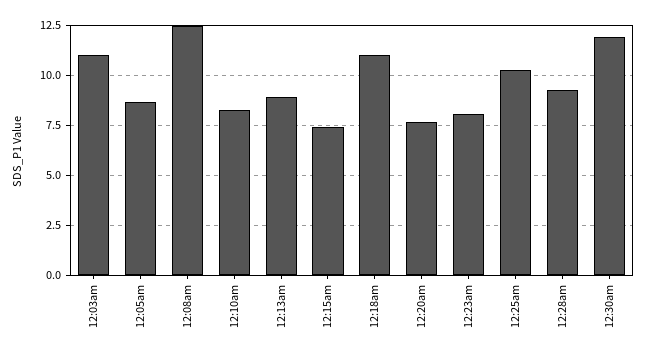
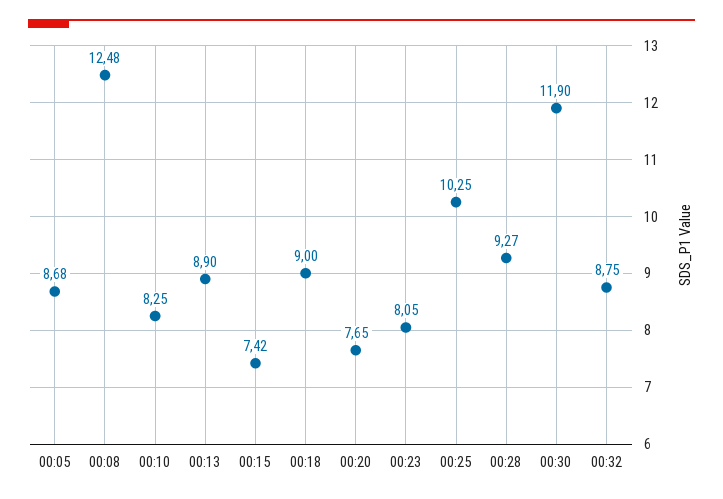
12:03am: 11 -> none
12:18am: 11 -> 9
00:32: none -> 8.75

